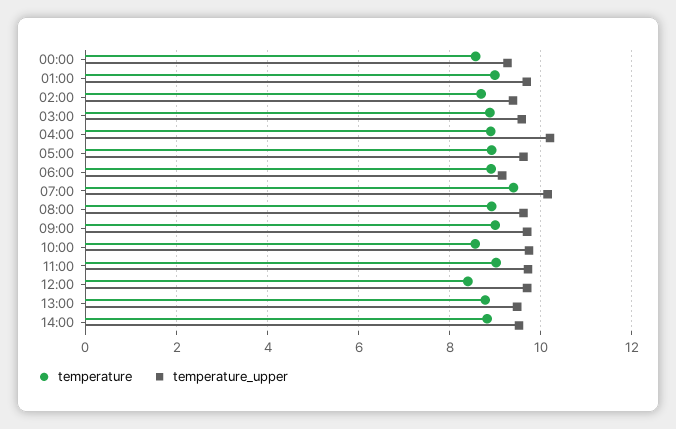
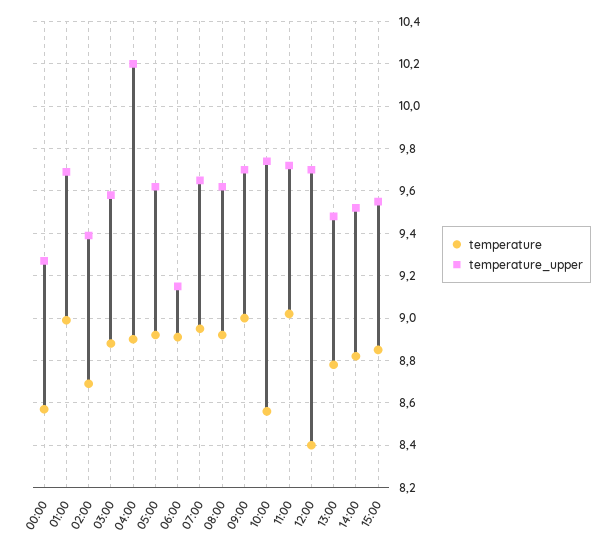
temperature, 07:00: 9.4 -> 8.95
temperature_upper, 07:00: 10.2 -> 9.65
temperature, 15:00: none -> 8.85
temperature_upper, 15:00: none -> 9.55

